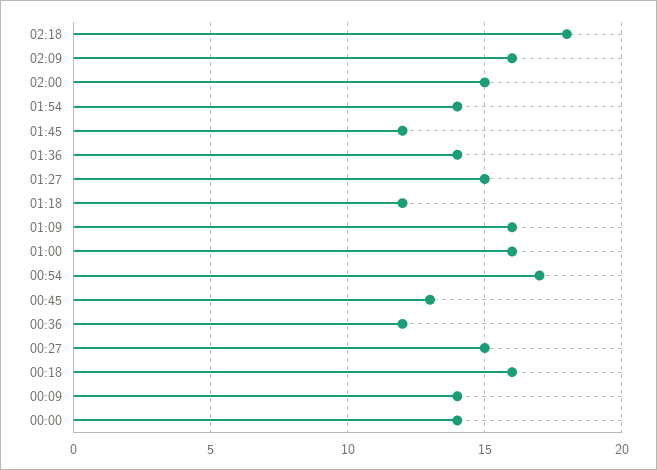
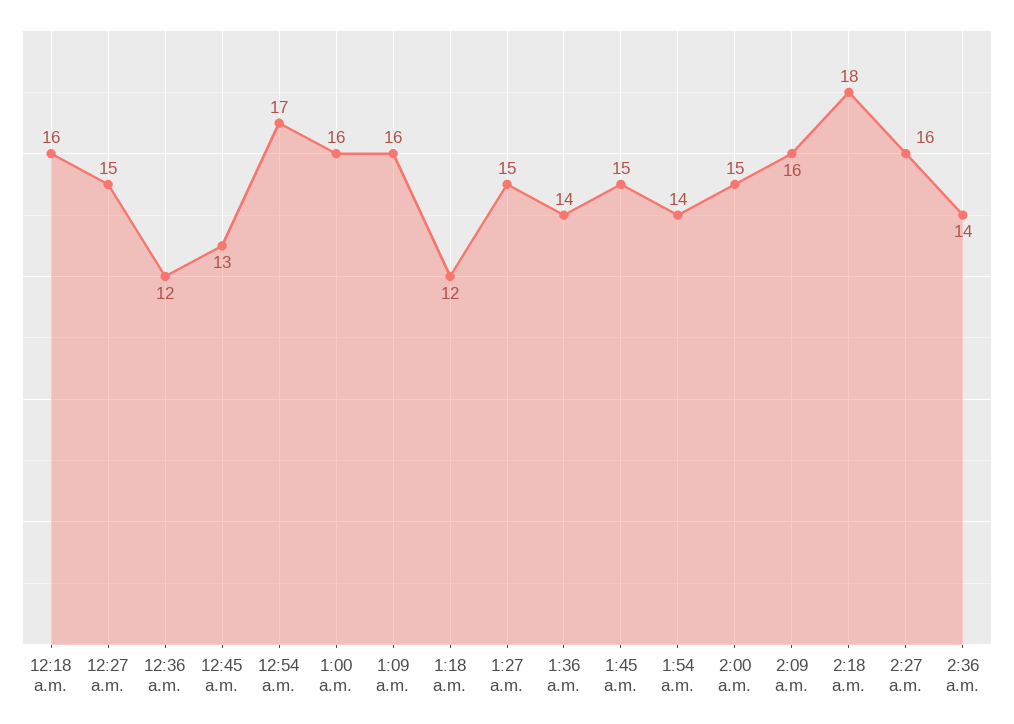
01:45: 12 -> 15
00:09: 14 -> none
00:00: 14 -> none
2:27 a.m.: none -> 16
2:36 a.m.: none -> 14

